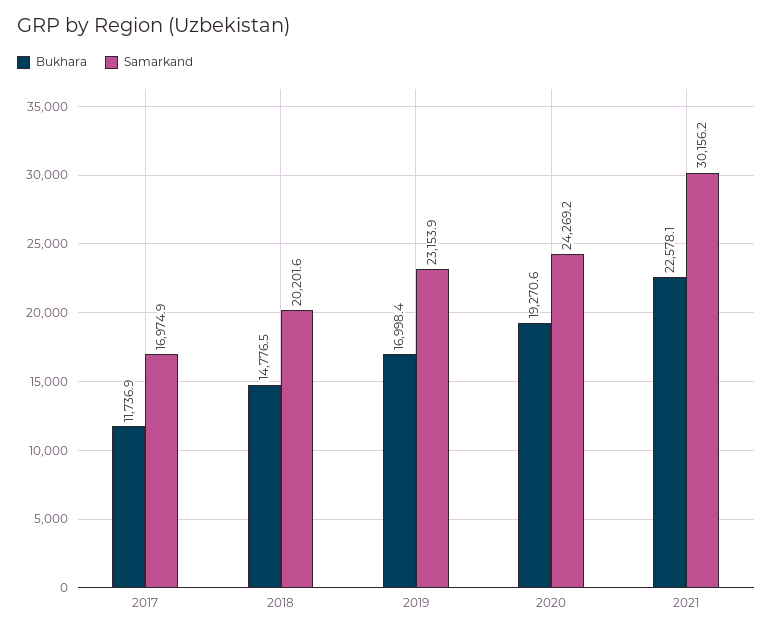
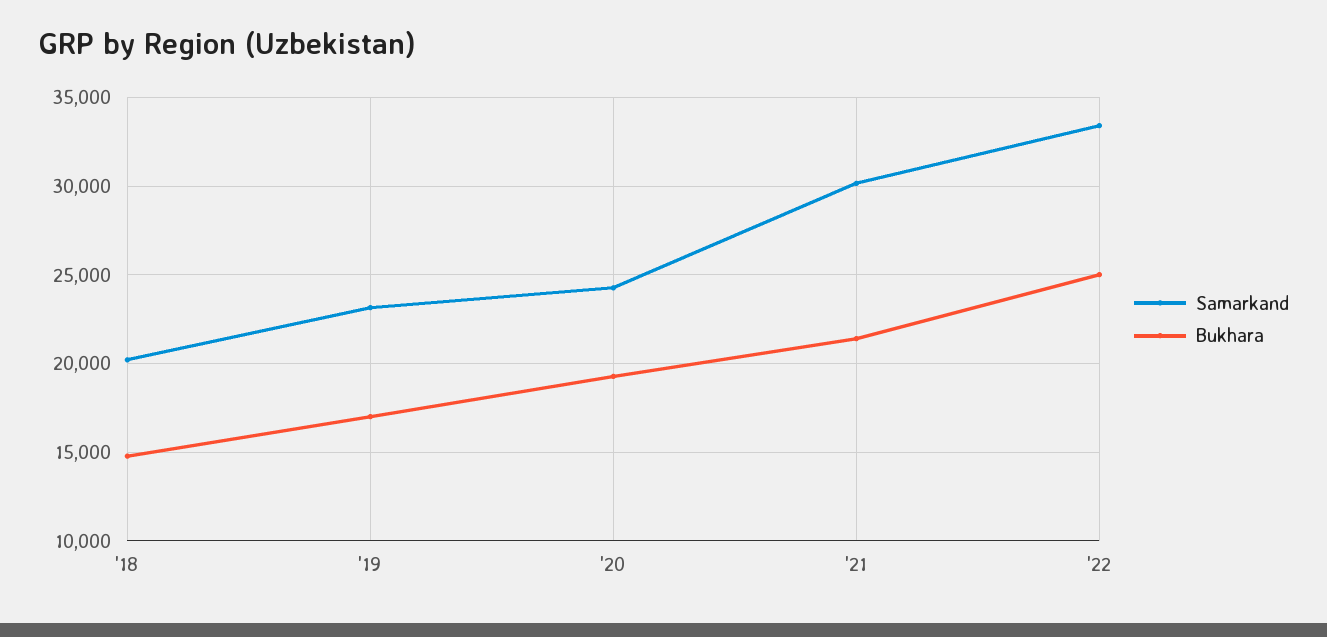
Bukhara, 2017: 11736.9 -> none
Samarkand, 2017: 16974.9 -> none
Bukhara, 2021: 22578.1 -> 21500
Samarkand, '22: none -> 33500
Bukhara, '22: none -> 25000

